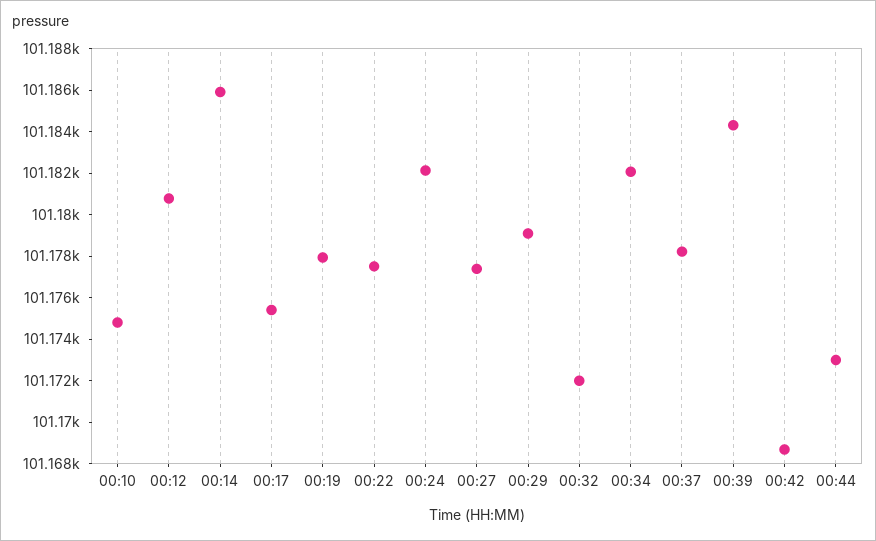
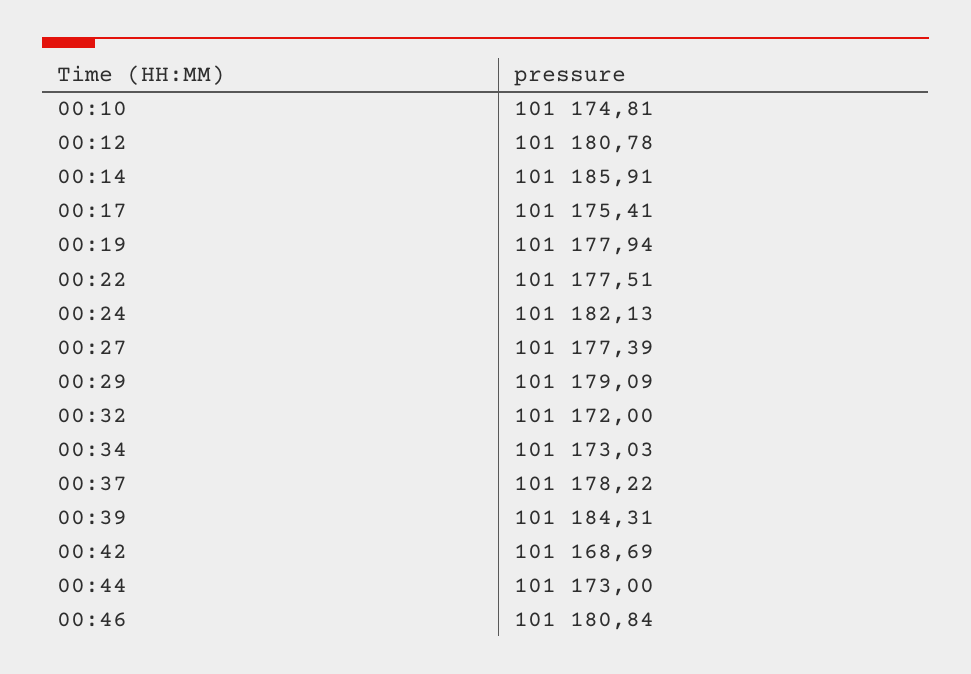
00:34: 101182 -> 101173.03
00:46: none -> 101180.84

